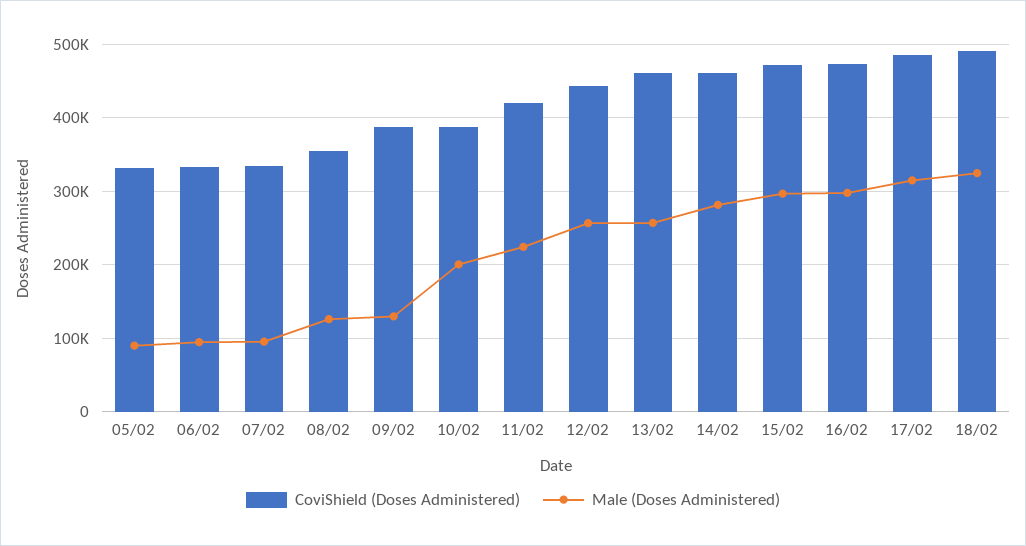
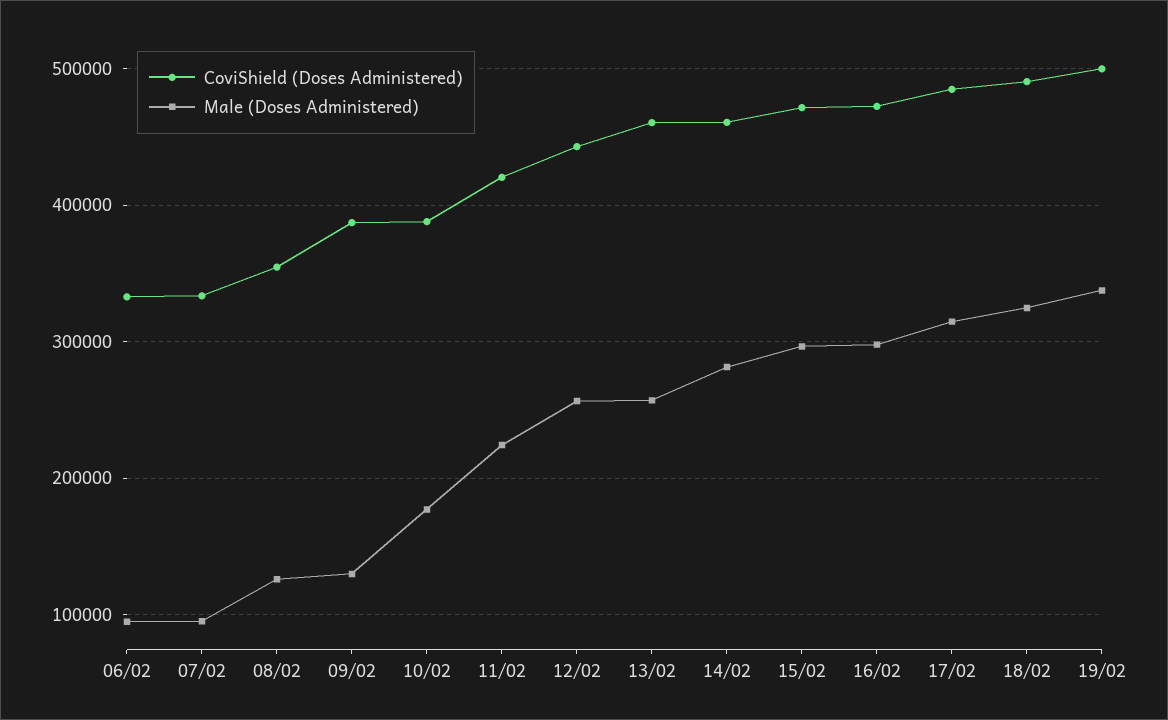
CoviShield (Doses Administered), 05/02: 330000 -> none
Male (Doses Administered), 05/02: 90000 -> none
Male (Doses Administered), 10/02: 200000 -> 180000
CoviShield (Doses Administered), 19/02: none -> 500000
Male (Doses Administered), 19/02: none -> 340000

